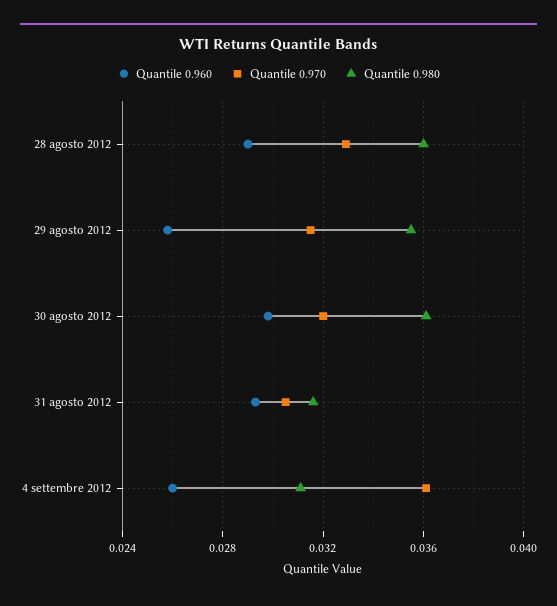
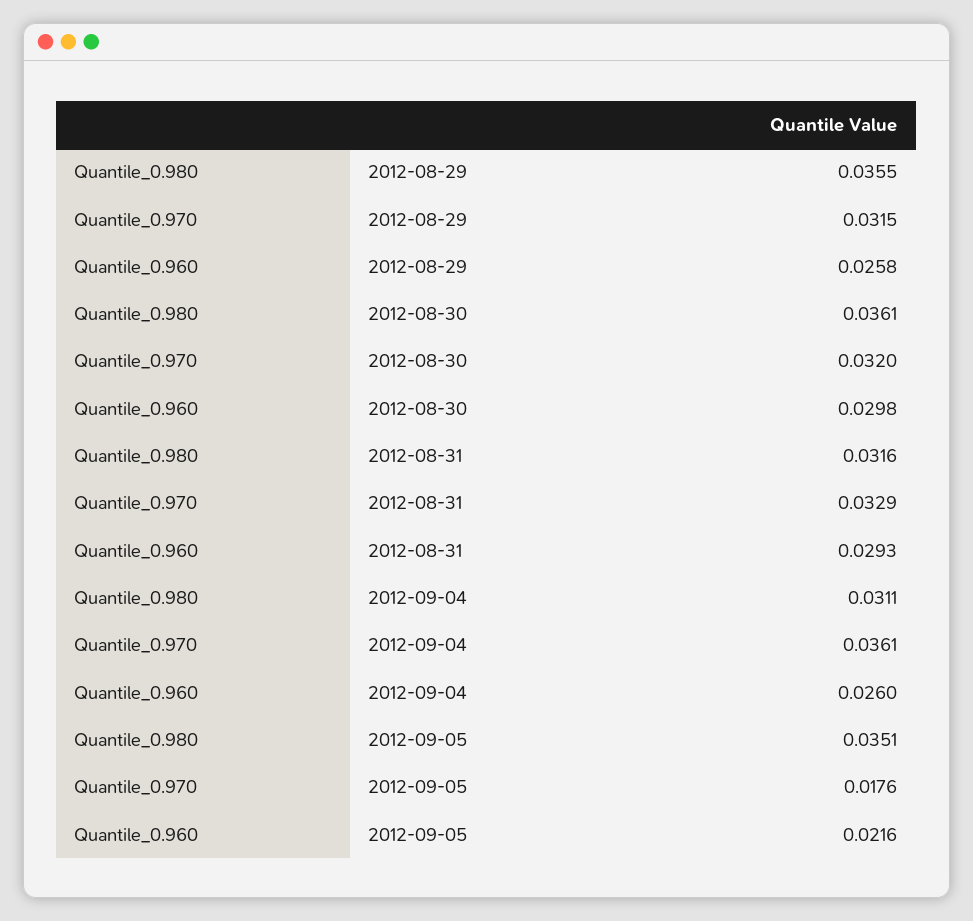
Quantile 0.960, 28 agosto 2012: 0.029 -> none
Quantile 0.970, 28 agosto 2012: 0.033 -> none
Quantile 0.980, 28 agosto 2012: 0.036 -> none
Quantile 0.970, 31 agosto 2012: 0.0305 -> 0.0329
Quantile 0.980, 2012-09-05: none -> 0.0351
Quantile 0.970, 2012-09-05: none -> 0.0176
Quantile 0.960, 2012-09-05: none -> 0.0216

